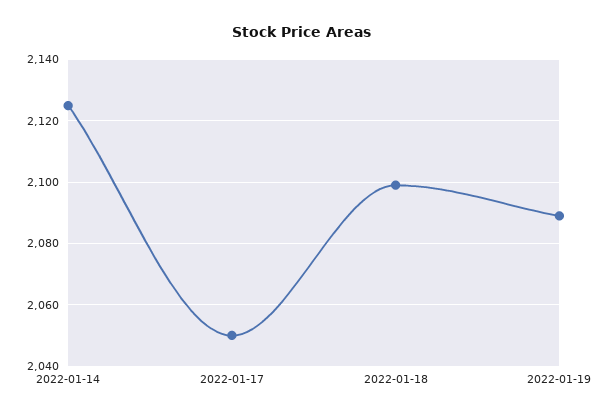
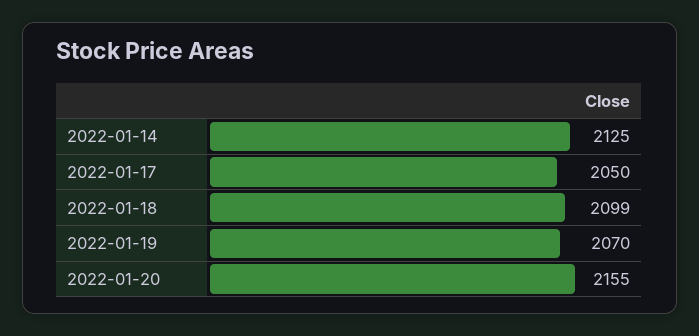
2022-01-19: 2090 -> 2070
2022-01-20: none -> 2155

